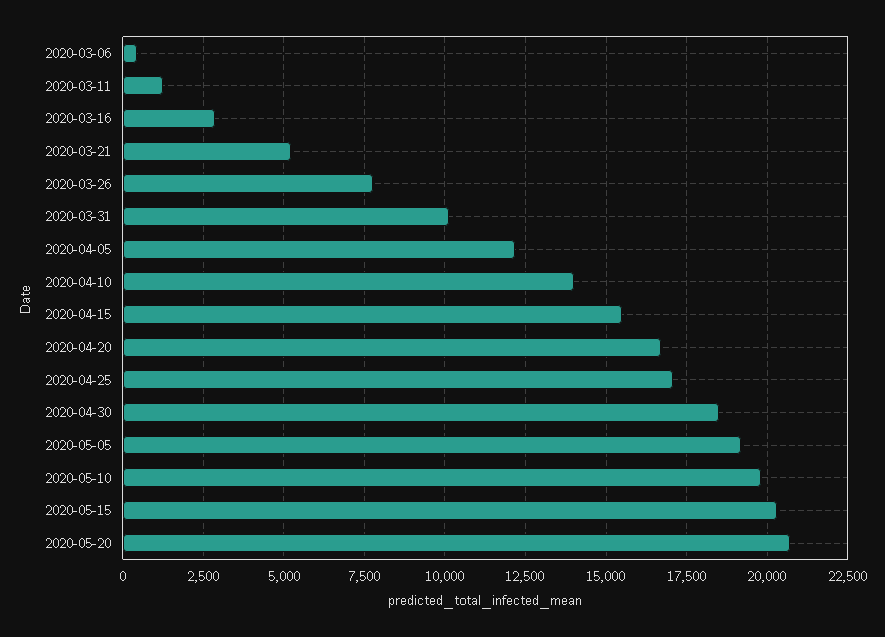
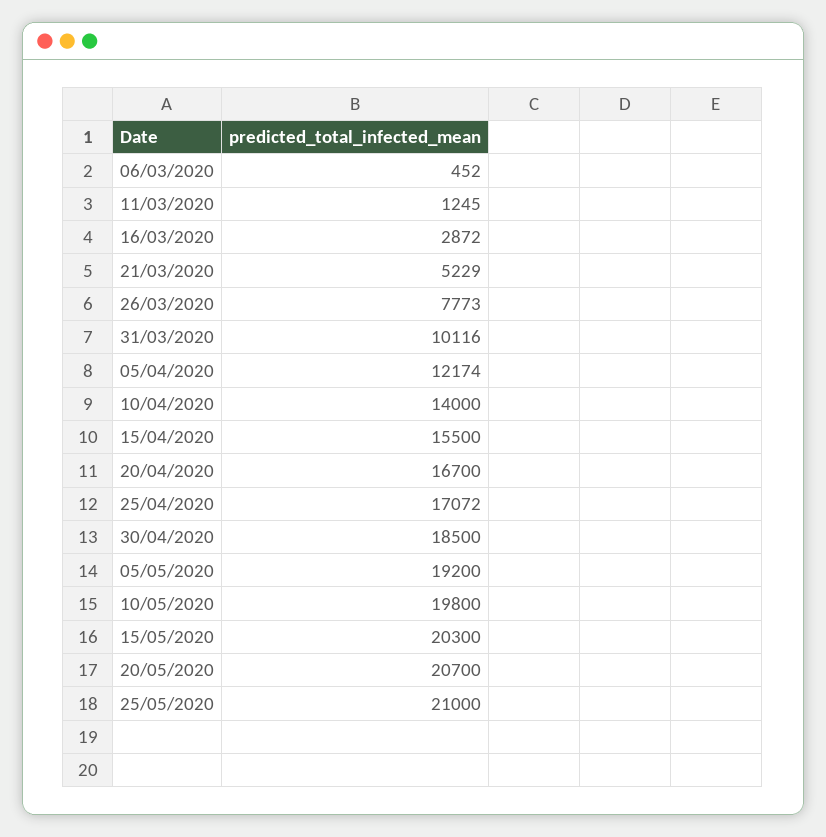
25/05/2020: none -> 21000

